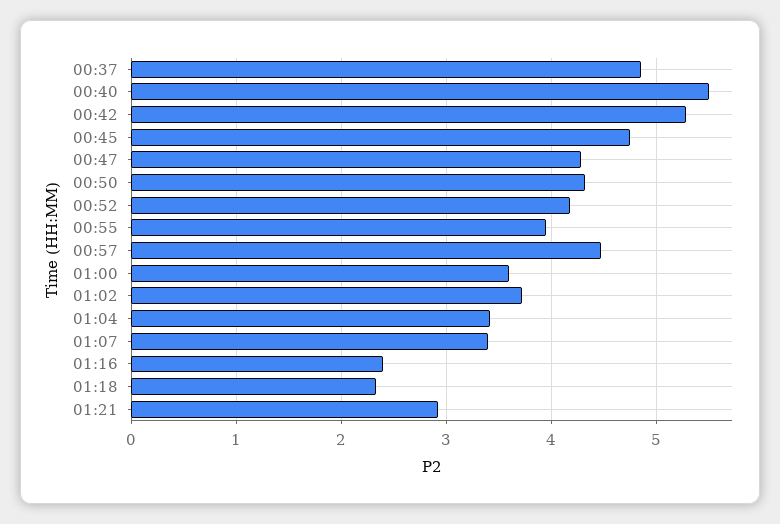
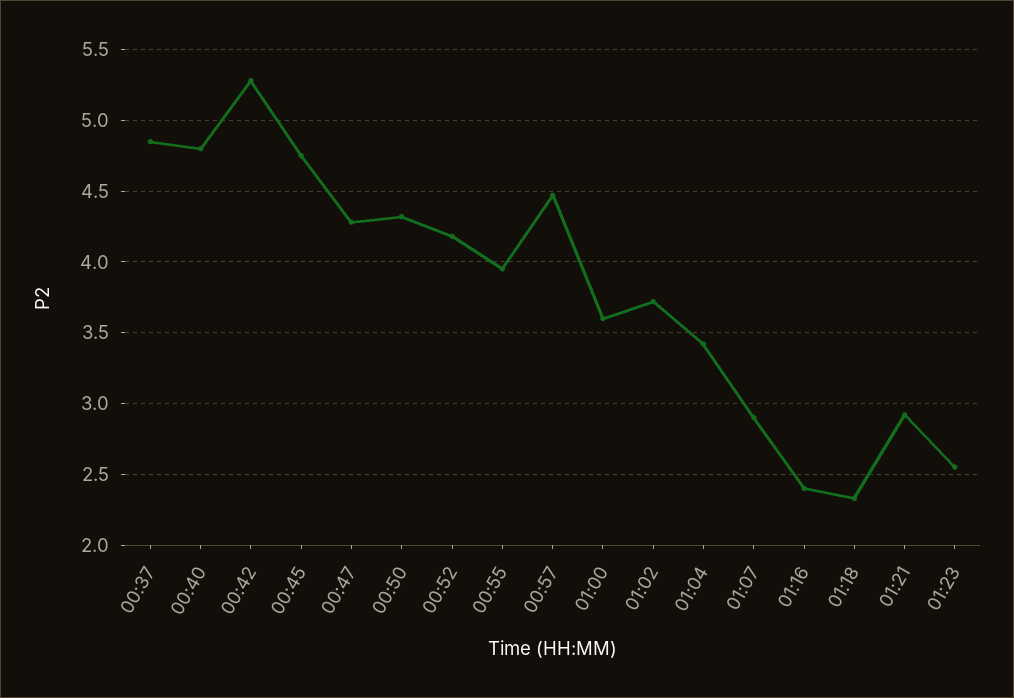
00:40: 5.5 -> 4.8
01:07: 3.4 -> 2.9
01:23: none -> 2.55

